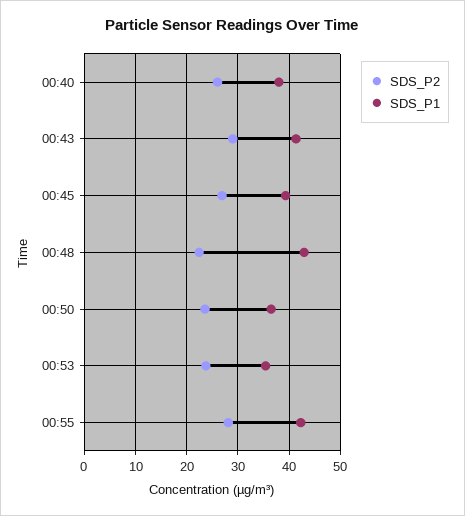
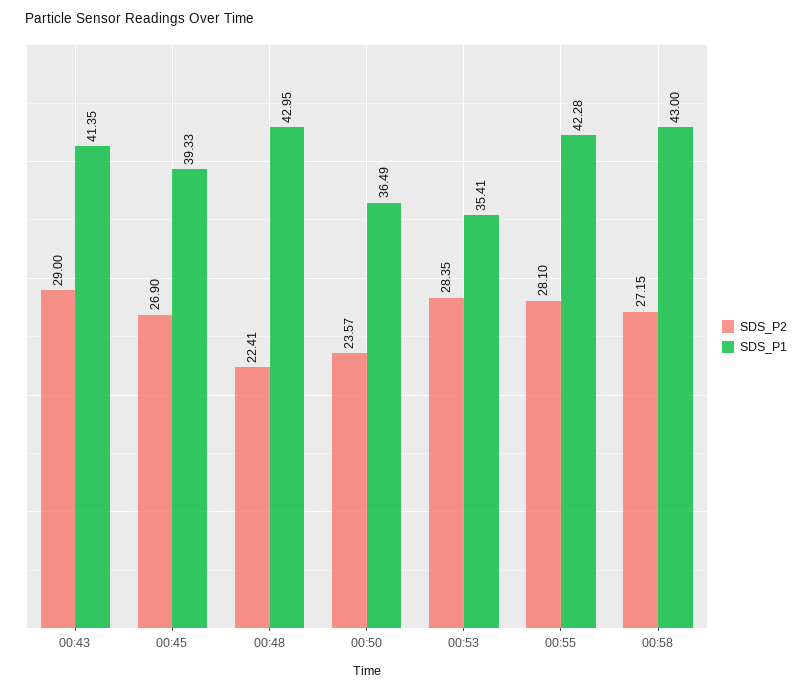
SDS_P2, 00:40: 26 -> none
SDS_P1, 00:40: 38 -> none
SDS_P2, 00:53: 24 -> 28.35
SDS_P2, 00:58: none -> 27.15
SDS_P1, 00:58: none -> 43

